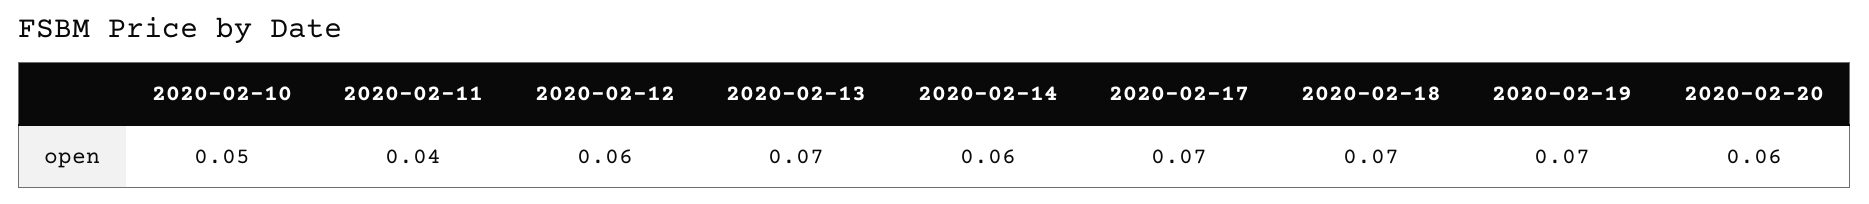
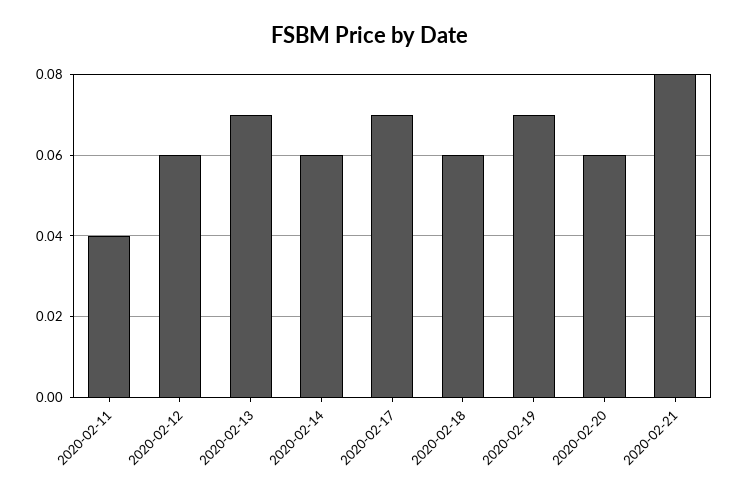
2020-02-10: 0.05 -> none
2020-02-18: 0.07 -> 0.06
2020-02-21: none -> 0.08

